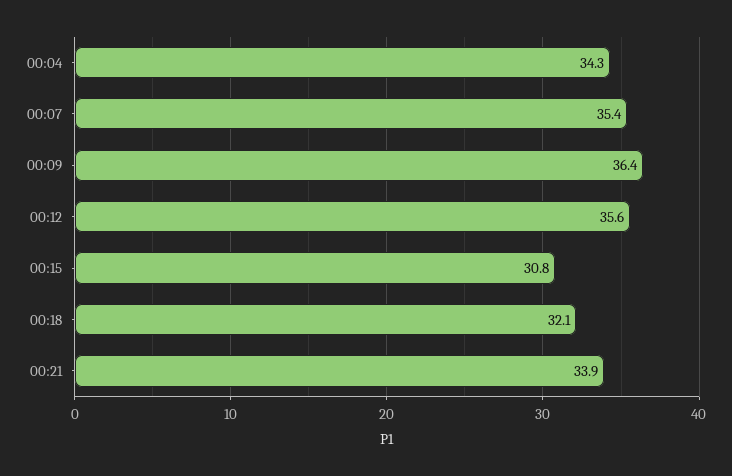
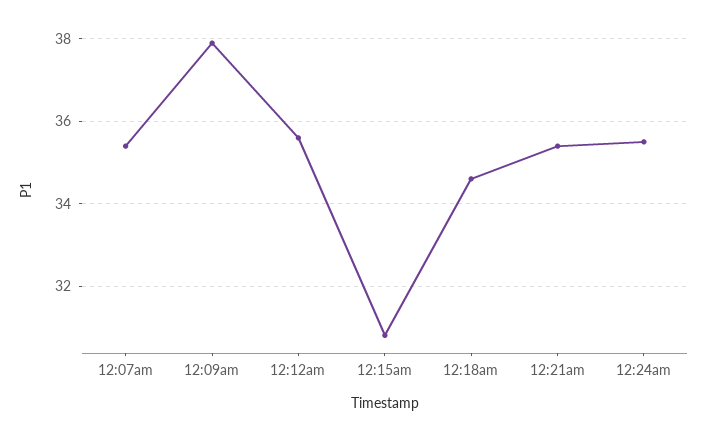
00:04: 34.3 -> none
00:09: 36.4 -> 38
00:18: 32.1 -> 34.5
00:21: 33.9 -> 35.5
12:24am: none -> 35.5

